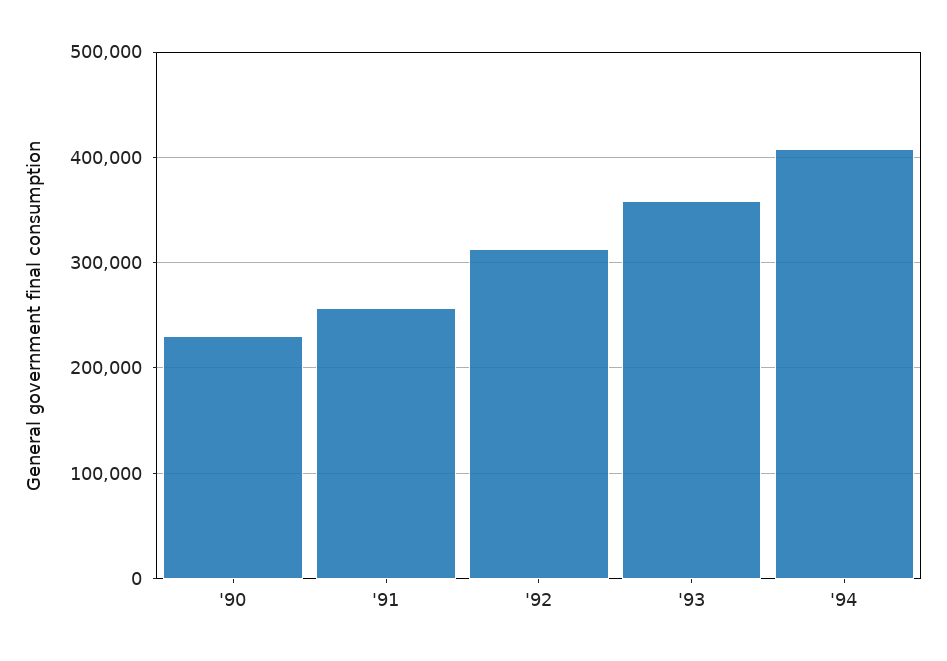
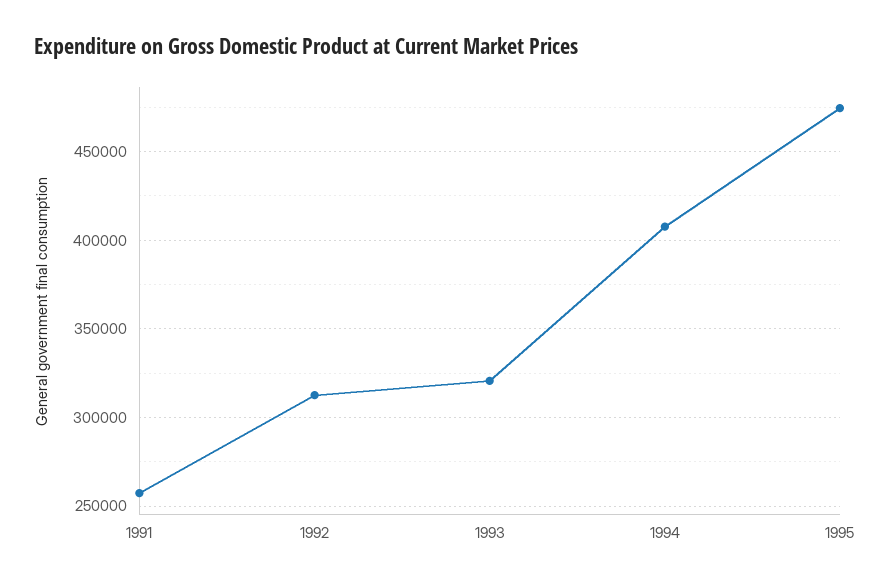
'90: 230000 -> none
'93: 360000 -> 320000
1995: none -> 475000

